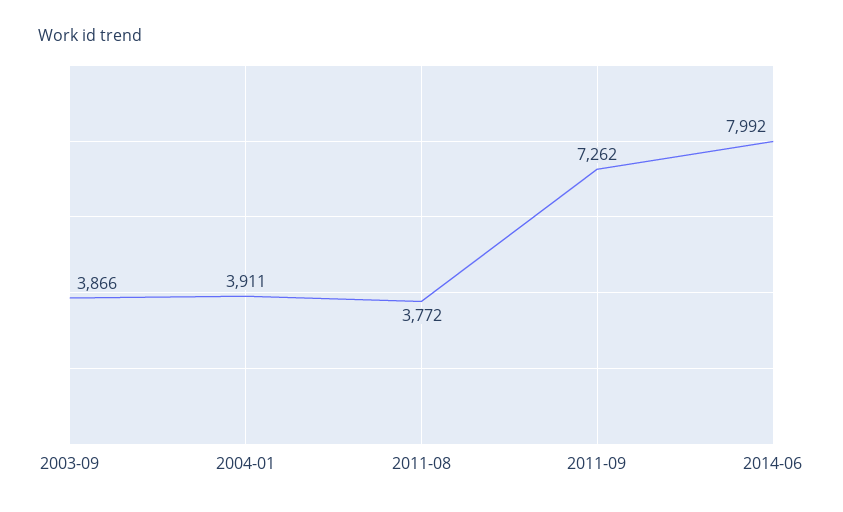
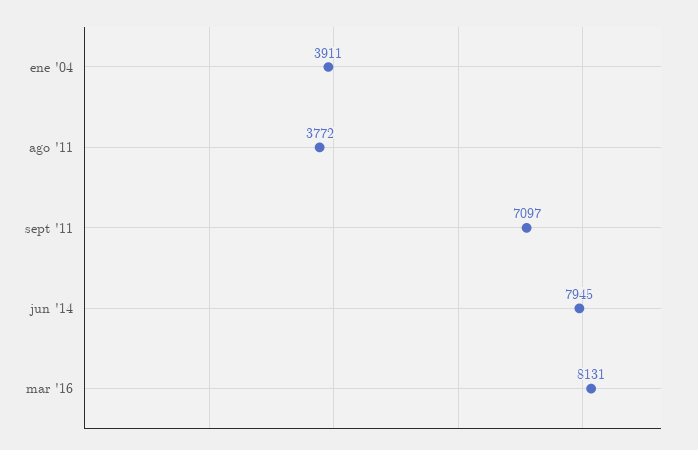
2003-09: 3866 -> none
2011-09: 7262 -> 7097
2014-06: 7992 -> 7945
mar '16: none -> 8131

